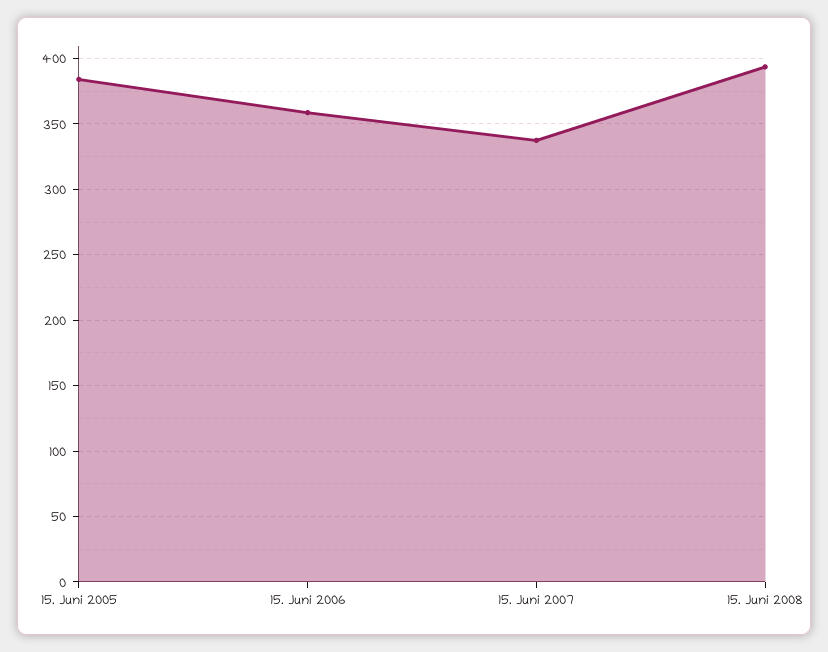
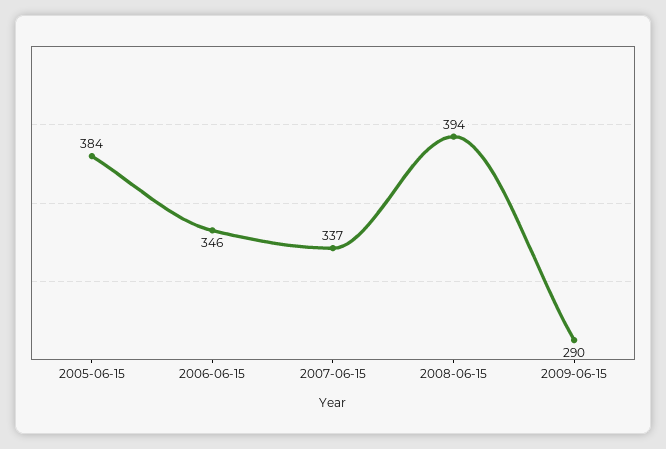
15. Juni 2006: 360 -> 346
2009-06-15: none -> 290

